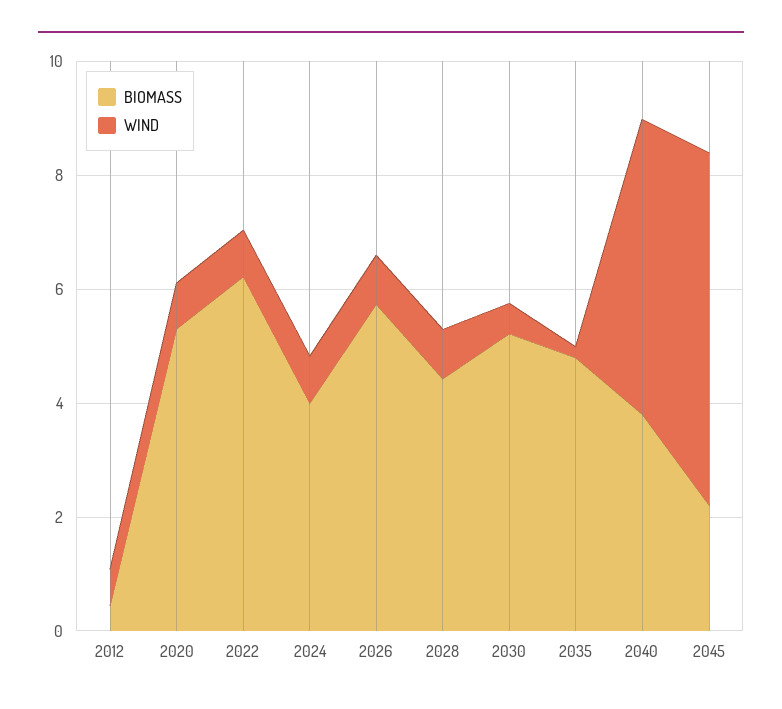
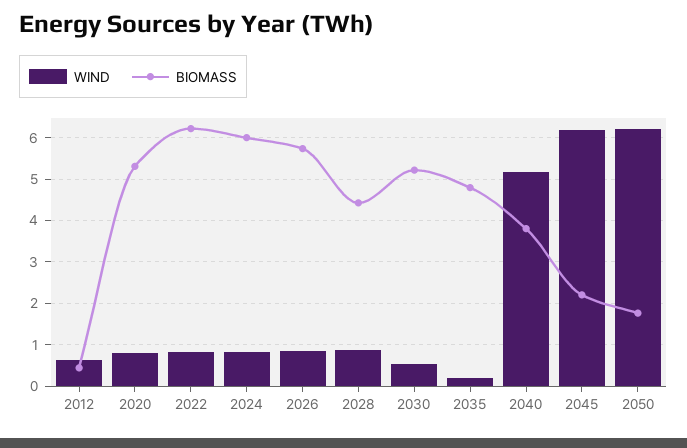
BIOMASS, 2024: 4 -> 6
WIND, 2050: none -> 6.2
BIOMASS, 2050: none -> 1.8

